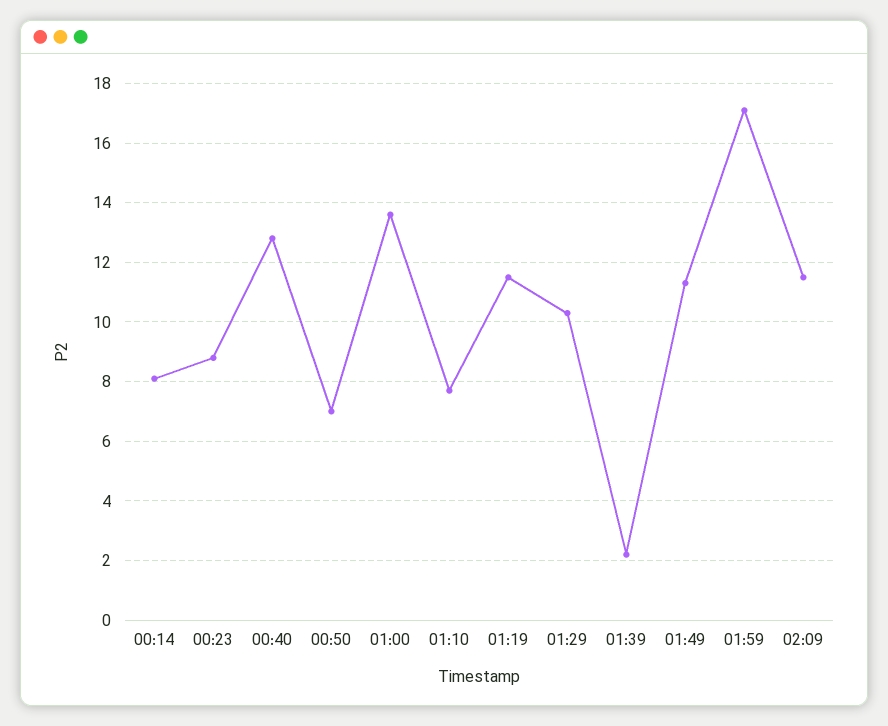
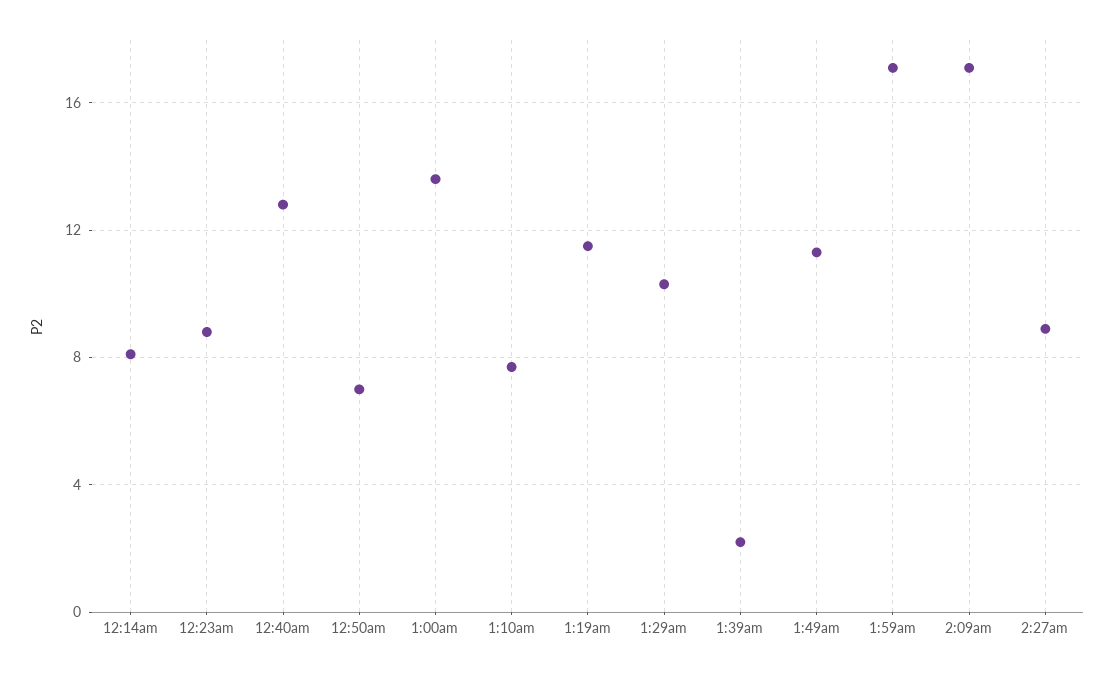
02:09: 11.5 -> 17
2:27am: none -> 9

